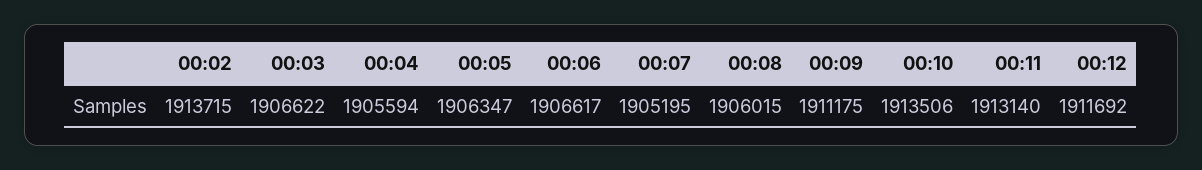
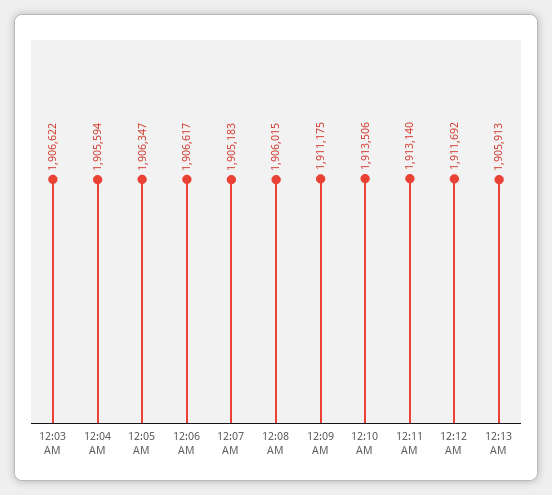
00:02: 1913715 -> none
00:07: 1905195 -> 1905183
12:13 AM: none -> 1905913

